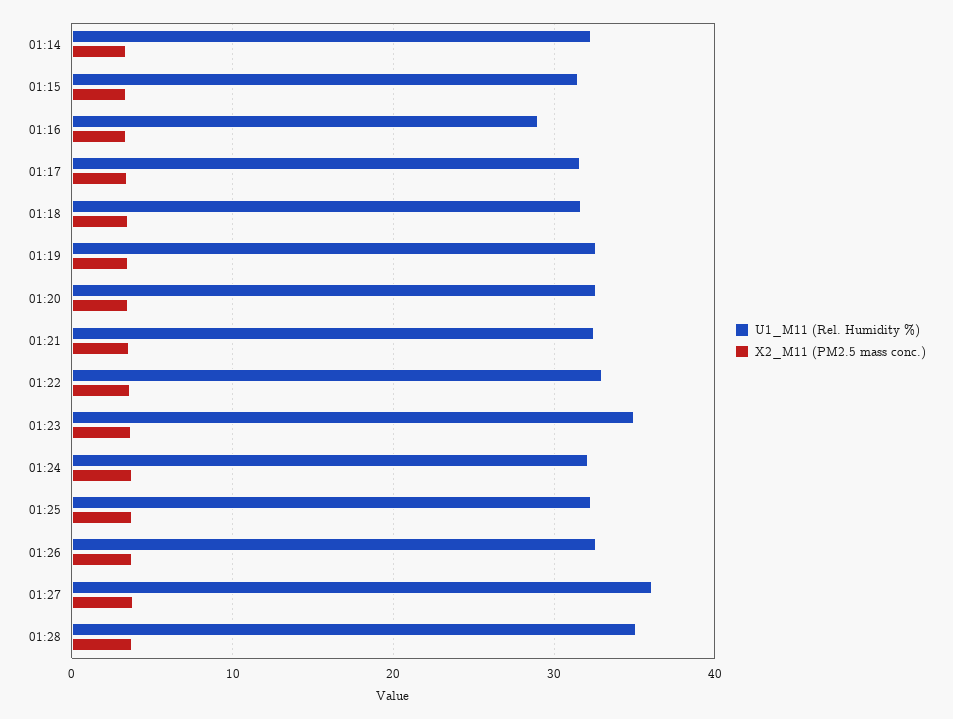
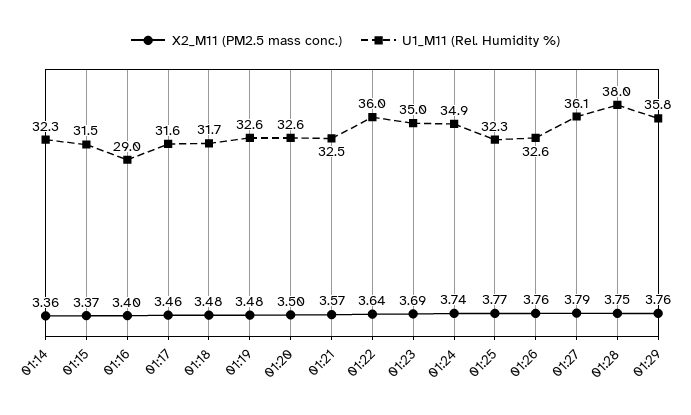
U1_M11 (Rel. Humidity %), 01:22: 33 -> 36
U1_M11 (Rel. Humidity %), 01:24: 32 -> 34.9
U1_M11 (Rel. Humidity %), 01:28: 35 -> 38
X2_M11 (PM2.5 mass conc.), 01:29: none -> 3.76
U1_M11 (Rel. Humidity %), 01:29: none -> 35.8

